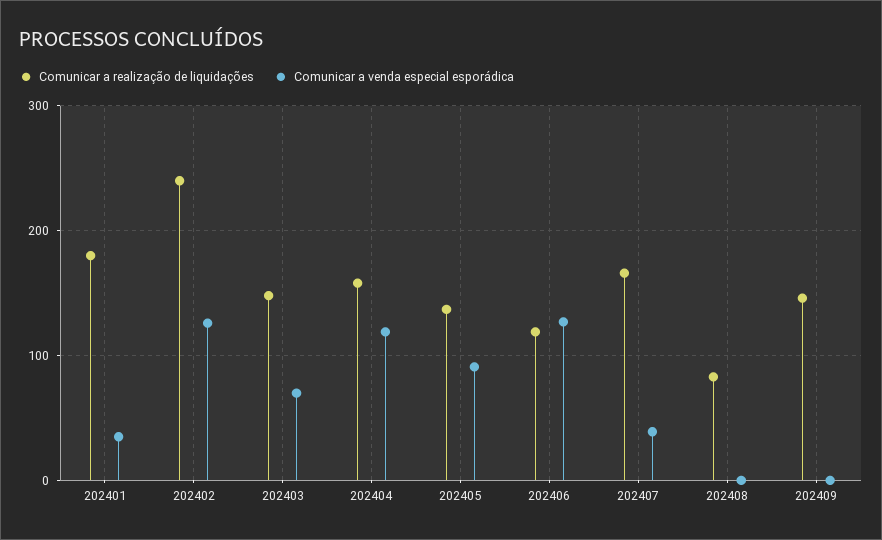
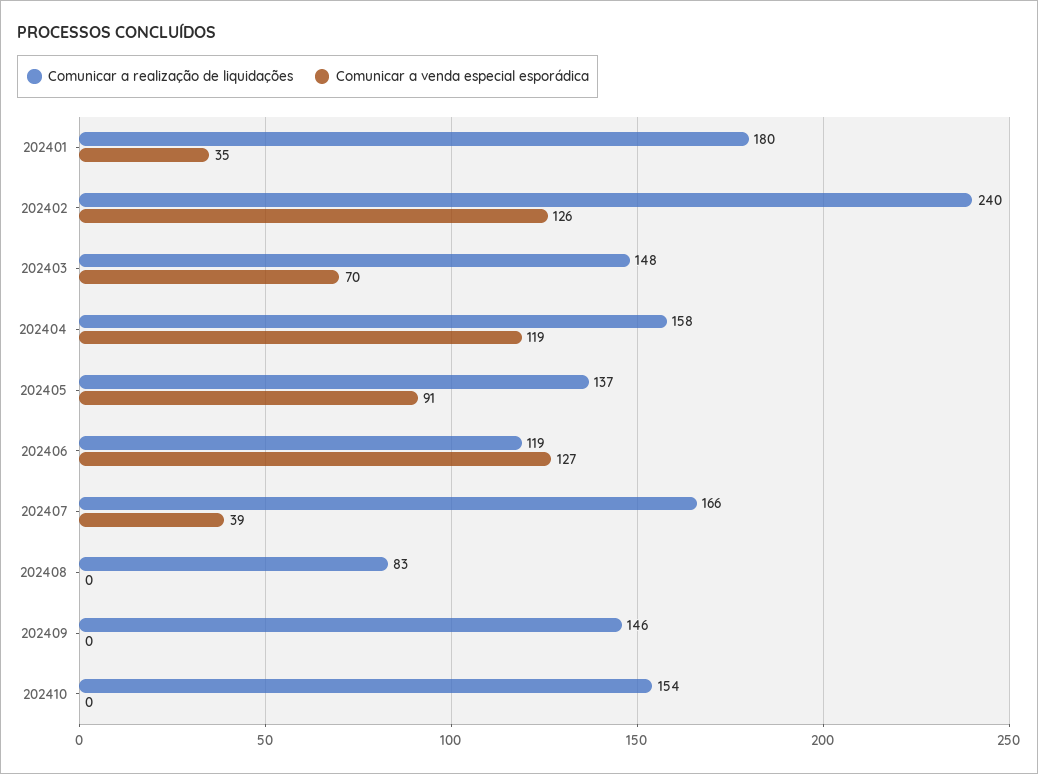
Comunicar a realização de liquidações, 202410: none -> 154
Comunicar a venda especial esporádica, 202410: none -> 0

